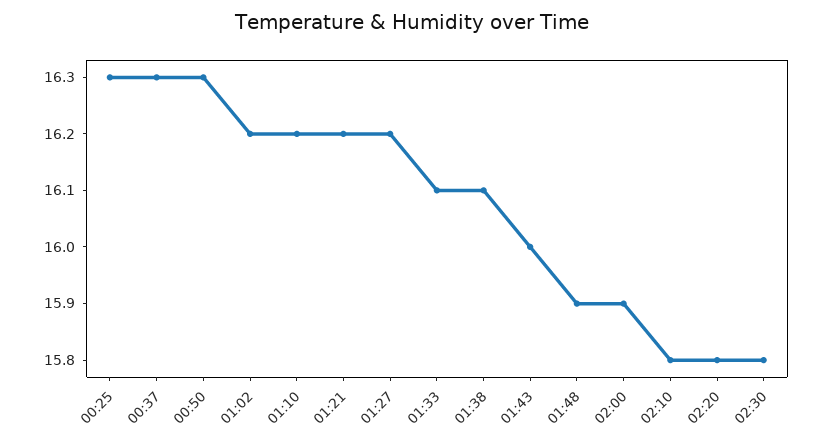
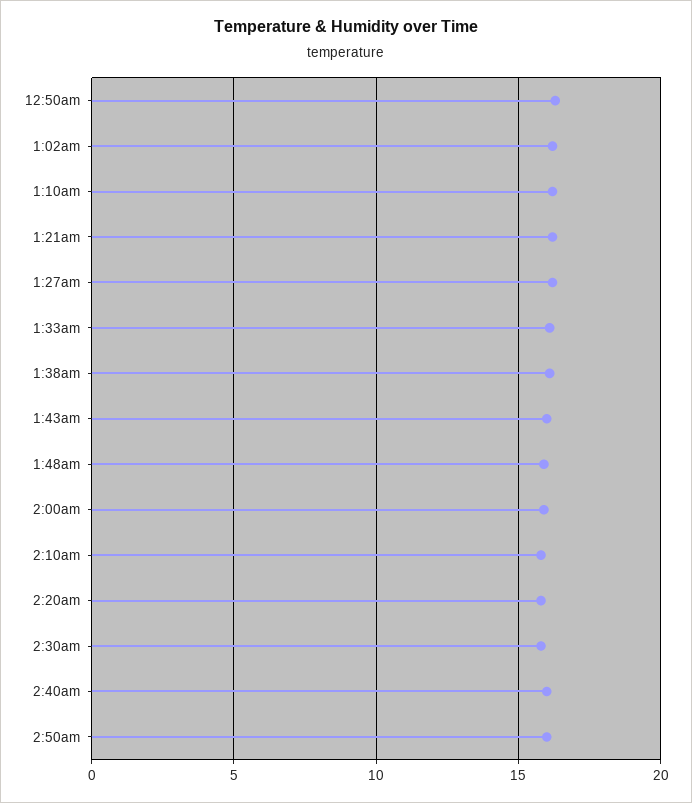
00:25: 16.3 -> none
00:37: 16.3 -> none
2:40am: none -> 16
2:50am: none -> 16

